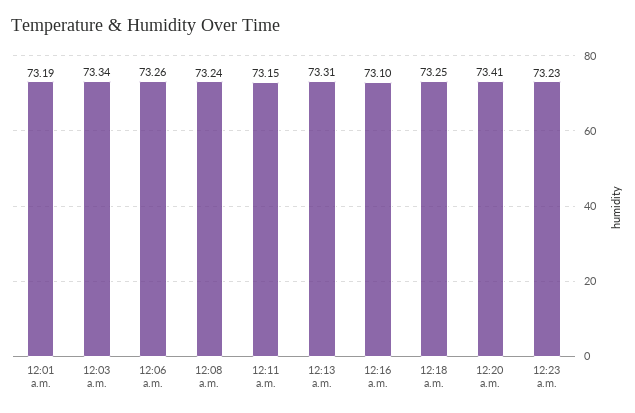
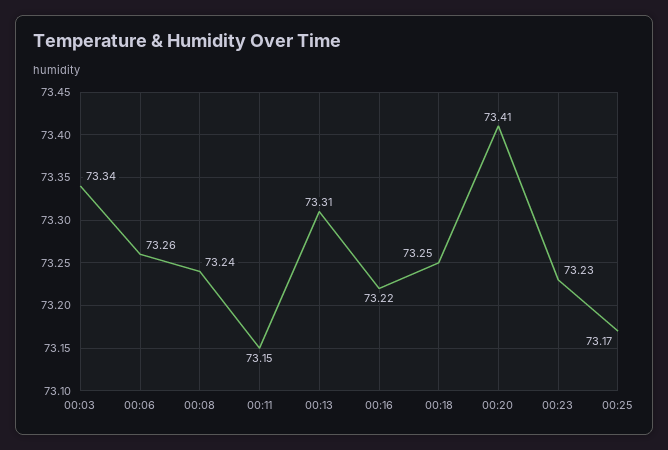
12:01 a.m.: 73.19 -> none
12:16 a.m.: 73.1 -> 73.22
00:25: none -> 73.17

